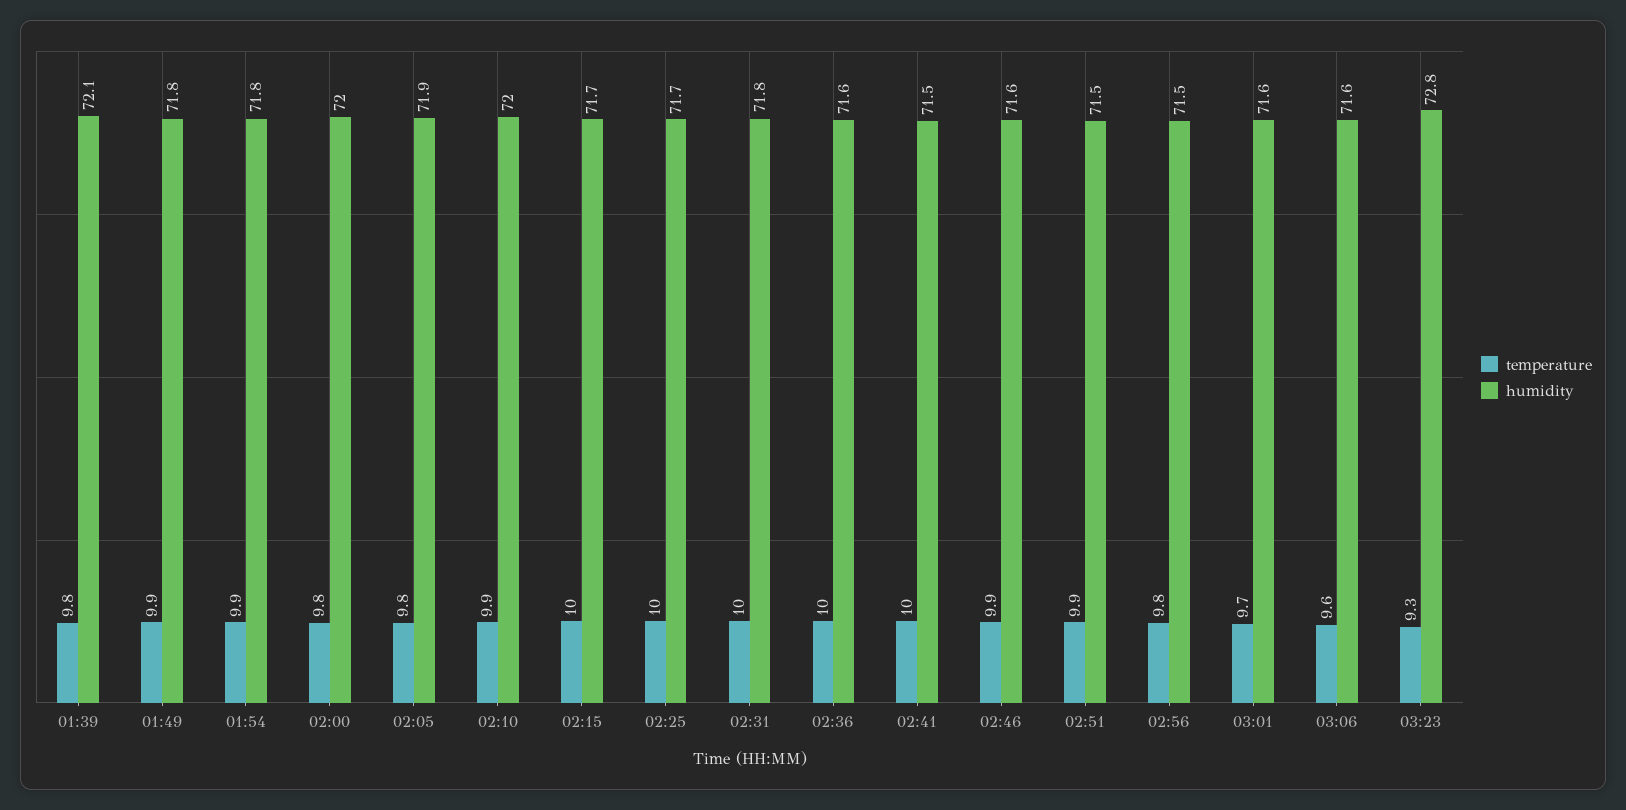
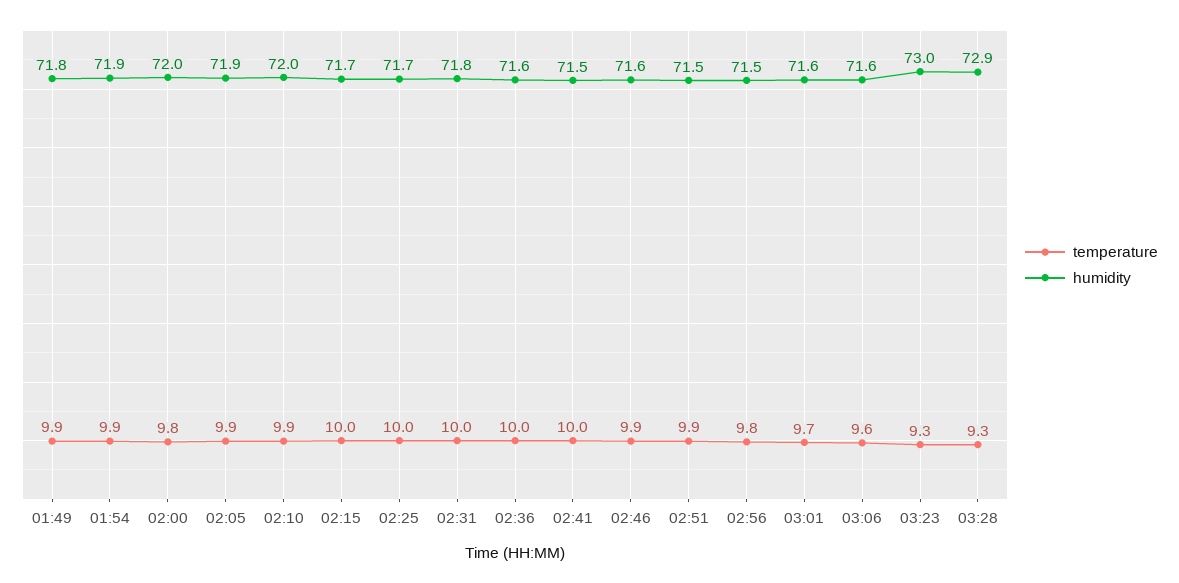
temperature, 01:39: 9.8 -> none
humidity, 01:39: 72.1 -> none
humidity, 01:54: 71.8 -> 71.9
temperature, 02:05: 9.8 -> 9.9
humidity, 03:23: 72.8 -> 73
temperature, 03:28: none -> 9.3
humidity, 03:28: none -> 72.9

